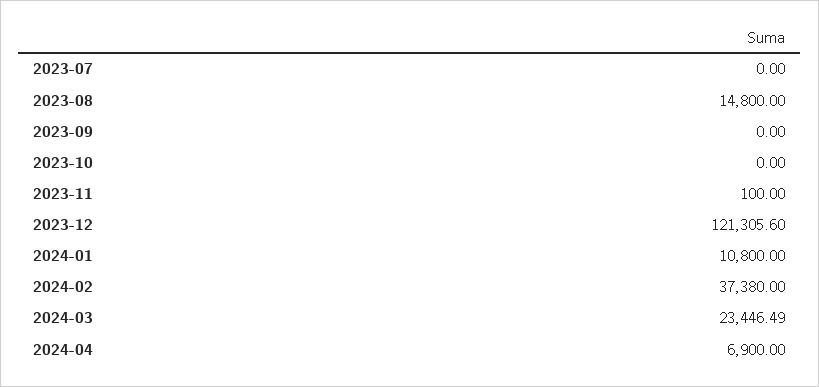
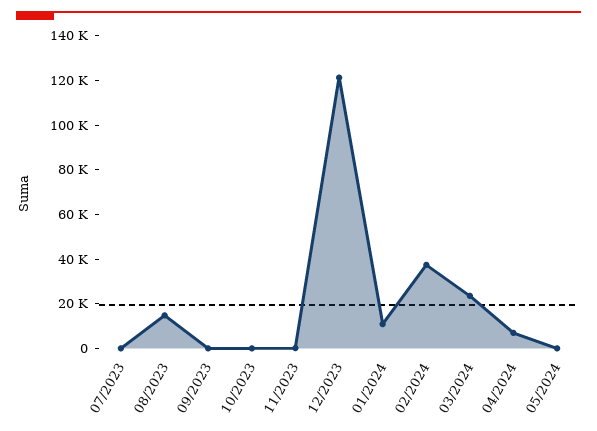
05/2024: none -> 0

